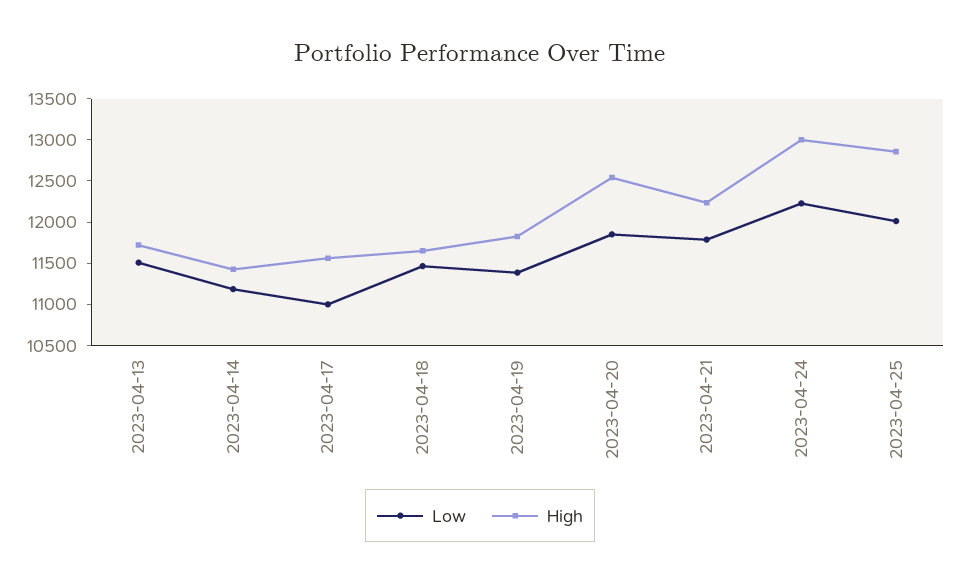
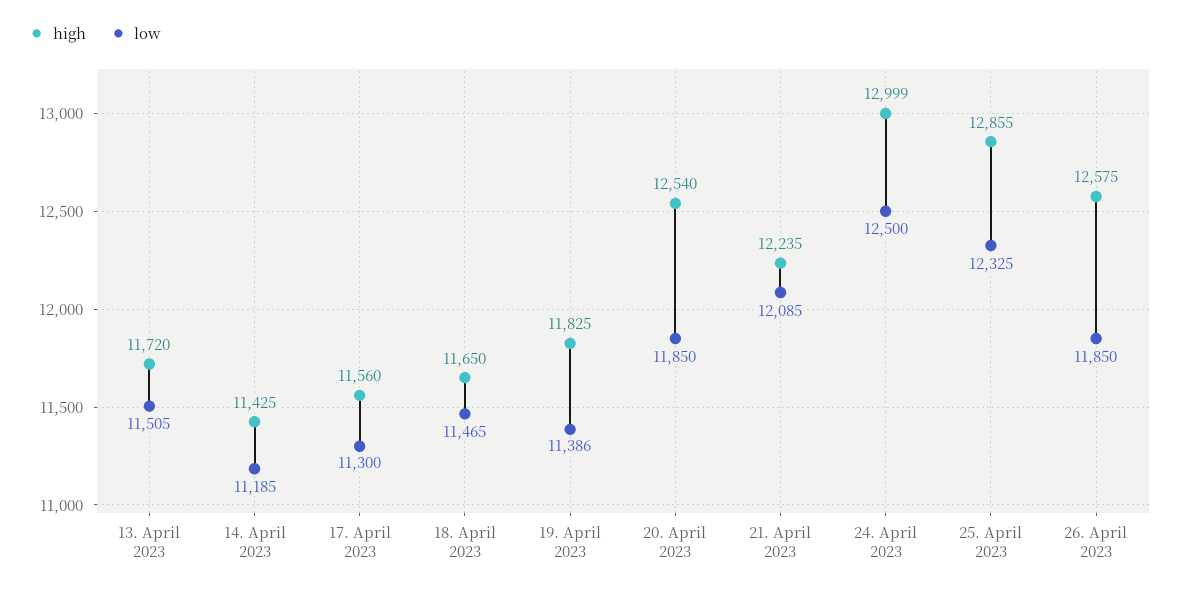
Low, 2023-04-17: 11000 -> 11300
Low, 2023-04-21: 11800 -> 12085
Low, 2023-04-24: 12200 -> 12500
Low, 2023-04-25: 12000 -> 12325
High, 26. April 2023: none -> 12575
Low, 26. April 2023: none -> 11850

